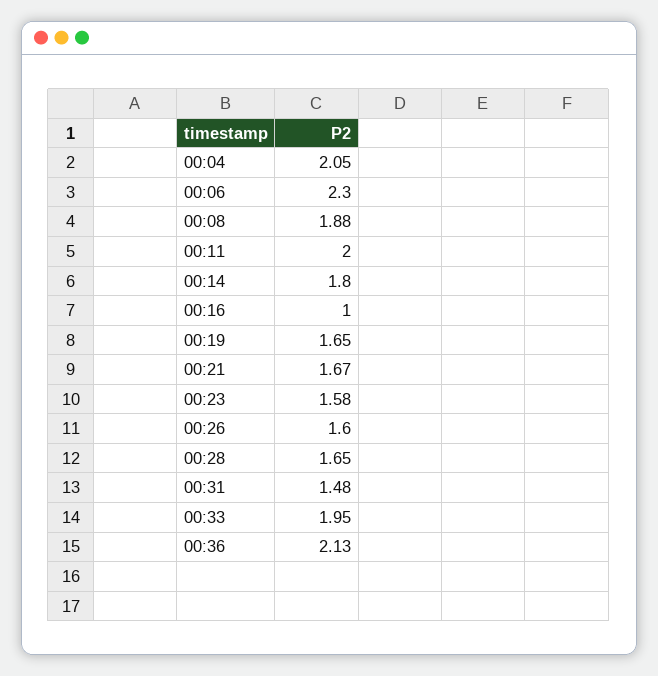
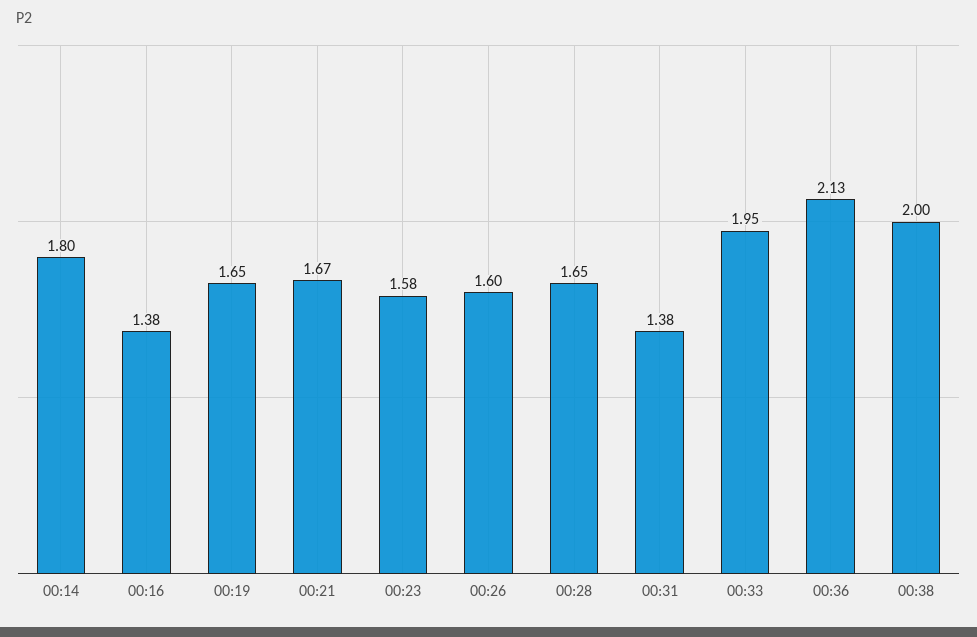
00:04: 2.05 -> none
00:06: 2.3 -> none
00:08: 1.88 -> none
00:11: 2 -> none
00:16: 1 -> 1.38
00:31: 1.48 -> 1.38
00:38: none -> 2

